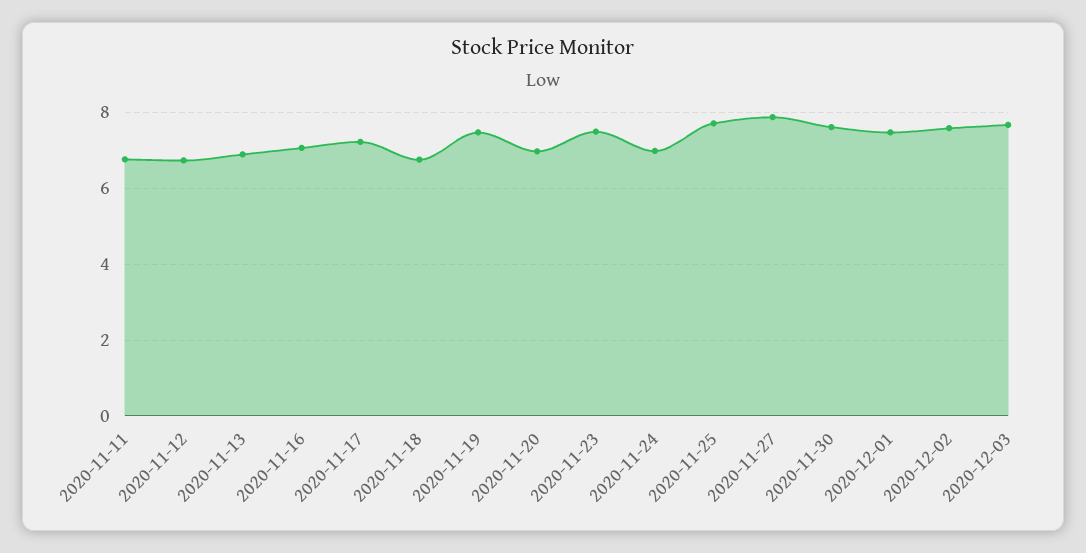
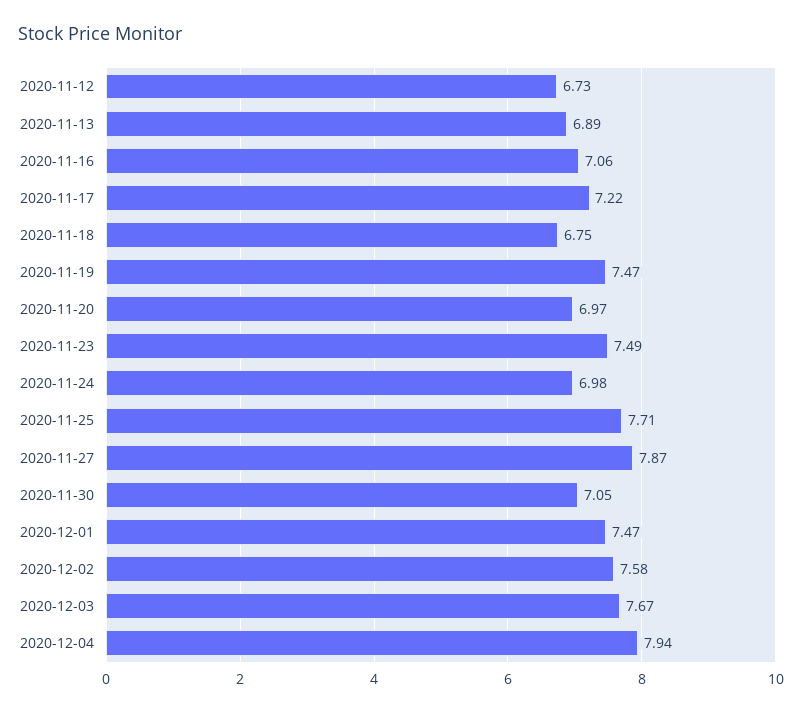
2020-11-11: 6.8 -> none
2020-11-30: 7.6 -> 7.05
2020-12-04: none -> 7.94

